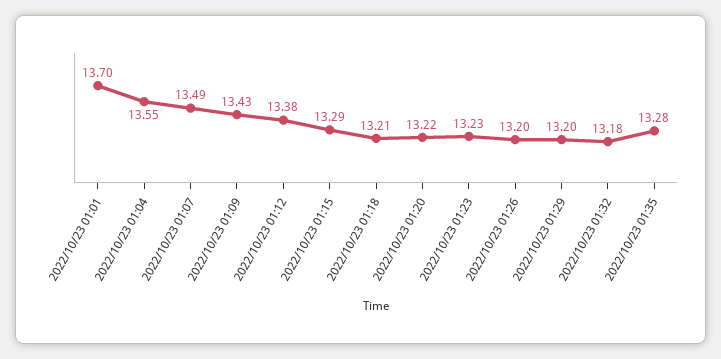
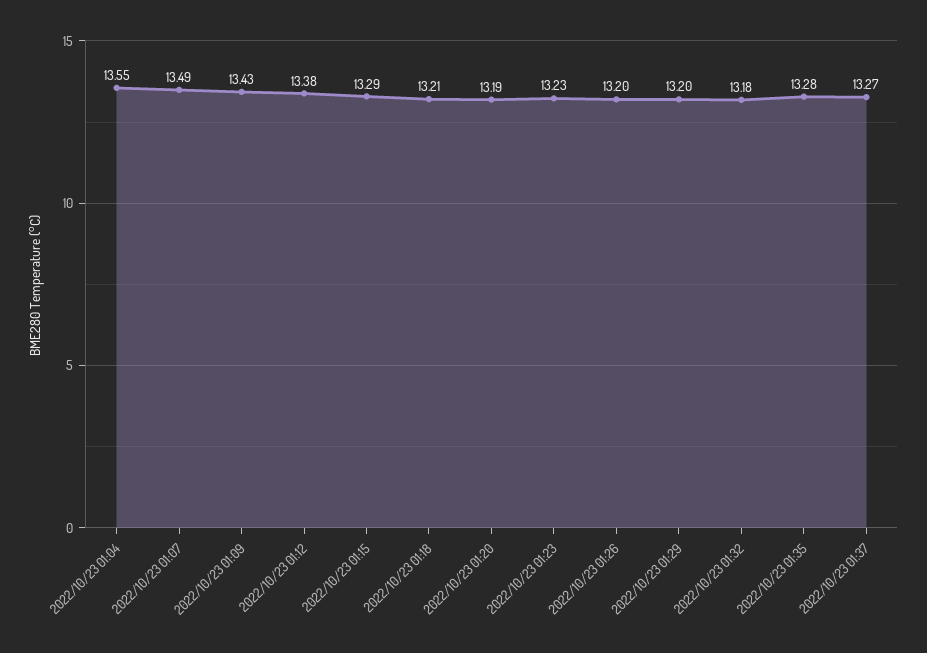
2022/10/23 01:01: 13.7 -> none
2022/10/23 01:20: 13.22 -> 13.19
2022/10/23 01:37: none -> 13.27

